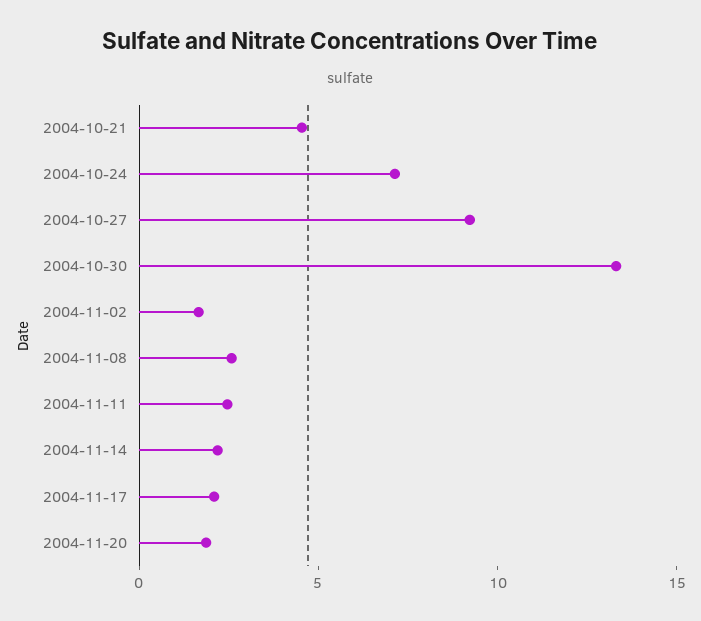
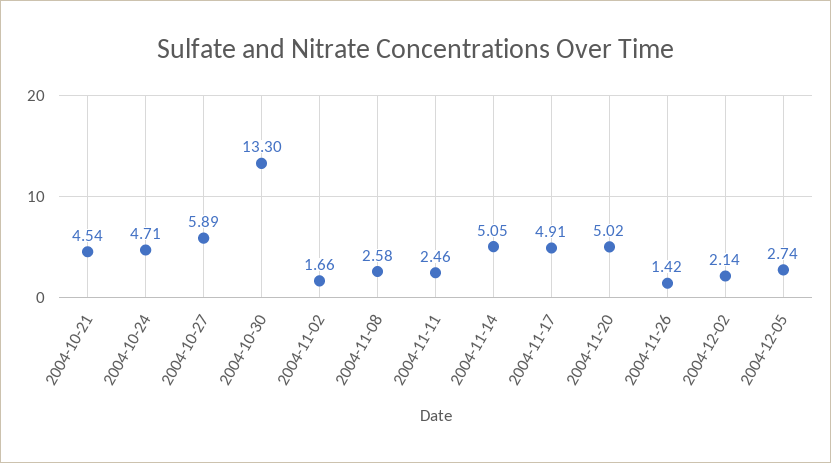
2004-10-24: 7 -> 4.71
2004-10-27: 9 -> 5.89
2004-11-14: 2 -> 5.05
2004-11-17: 2 -> 4.91
2004-11-20: 2 -> 5.02
2004-11-26: none -> 1.42
2004-12-02: none -> 2.14
2004-12-05: none -> 2.74

